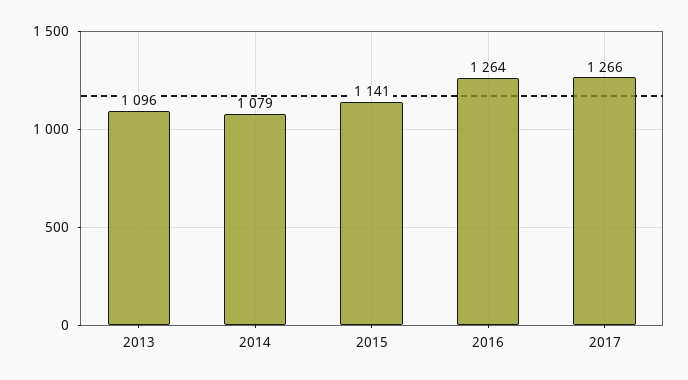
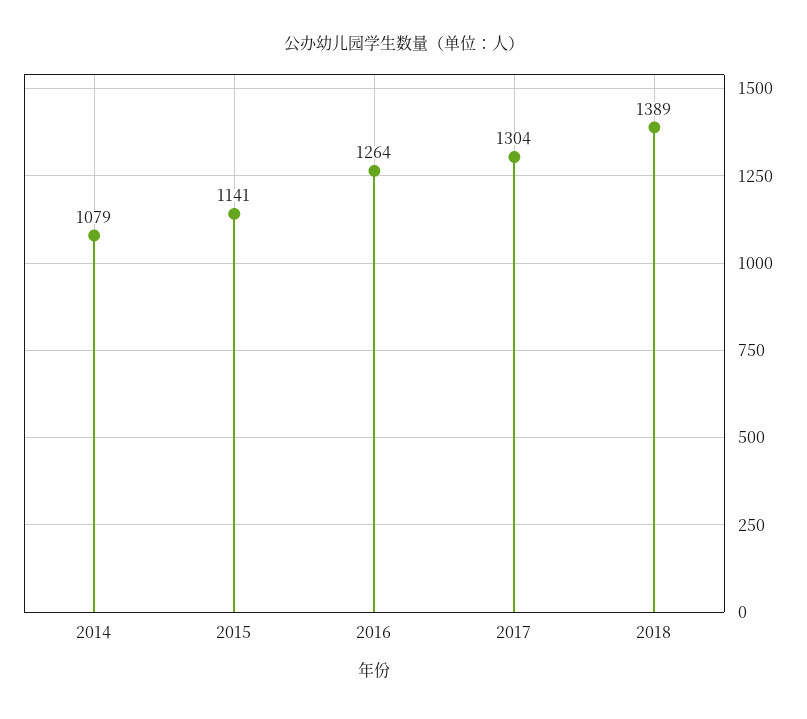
2013: 1096 -> none
2017: 1266 -> 1304
2018: none -> 1389

